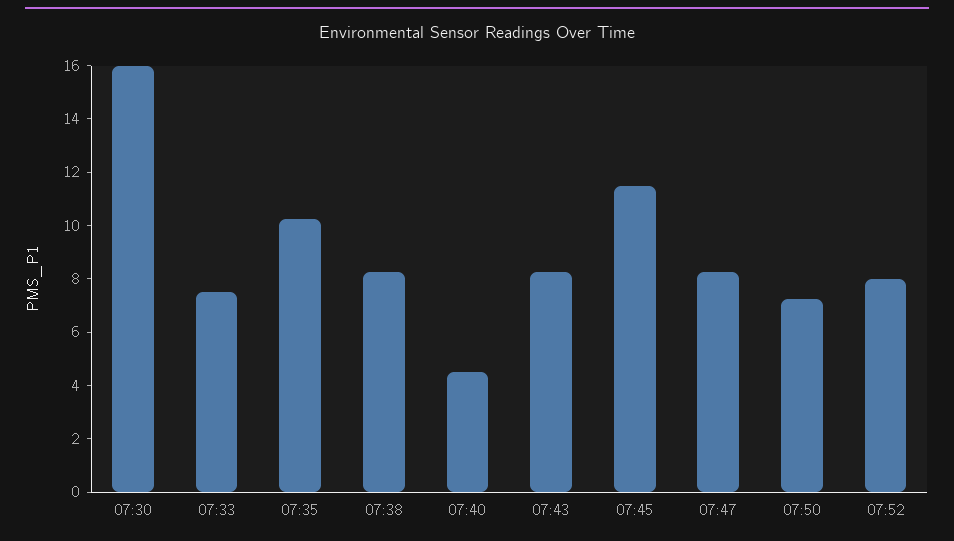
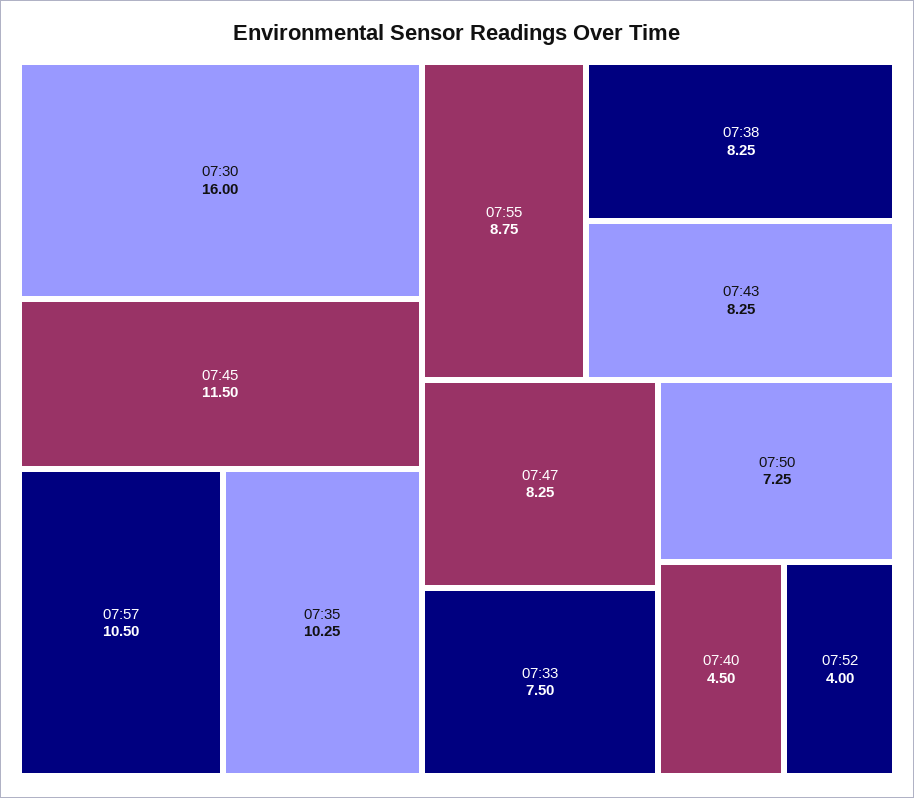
07:52: 8 -> 4
07:57: none -> 10.5
07:55: none -> 8.75

